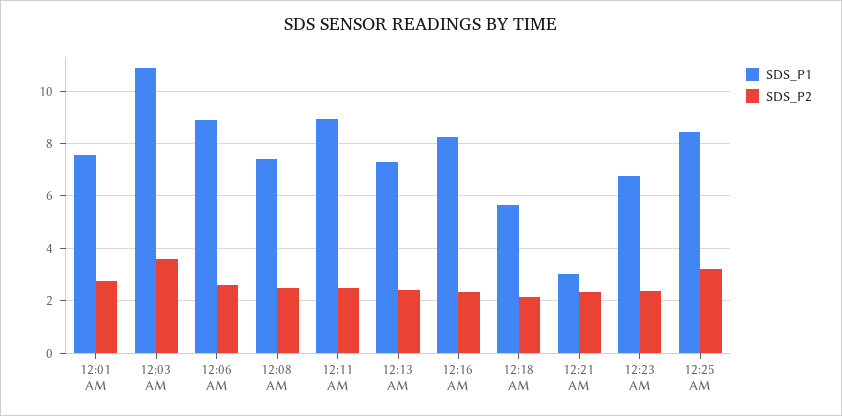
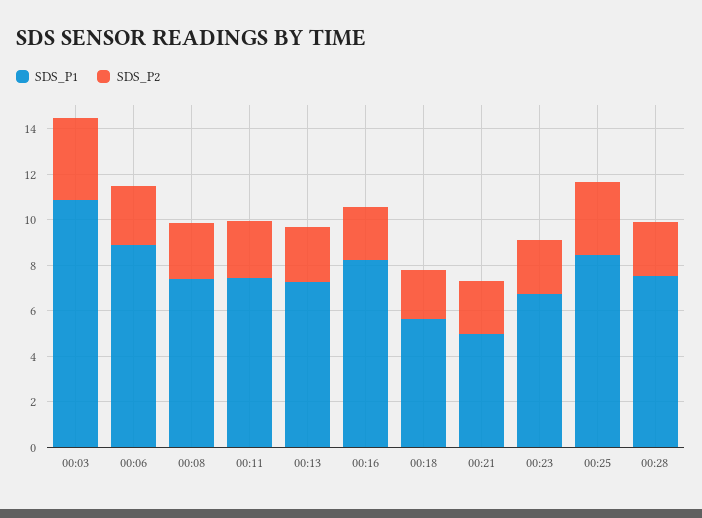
SDS_P1, 12:01 AM: 7.5 -> none
SDS_P2, 12:01 AM: 2.75 -> none
SDS_P1, 12:11 AM: 9 -> 7.5
SDS_P1, 12:21 AM: 3 -> 5
SDS_P1, 00:28: none -> 7.5
SDS_P2, 00:28: none -> 2.5

